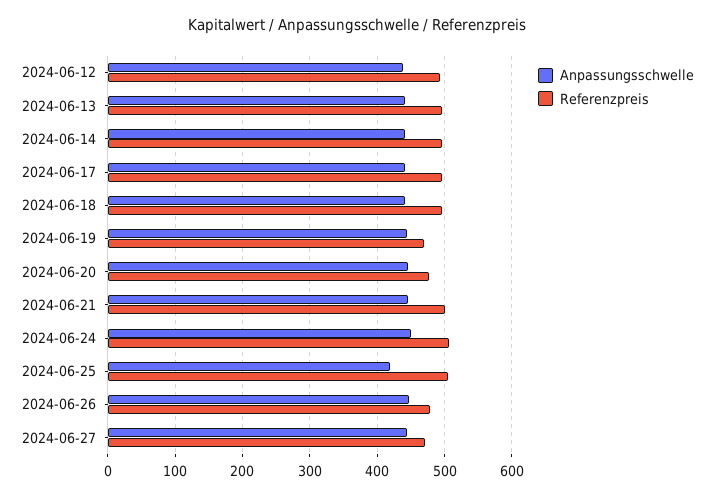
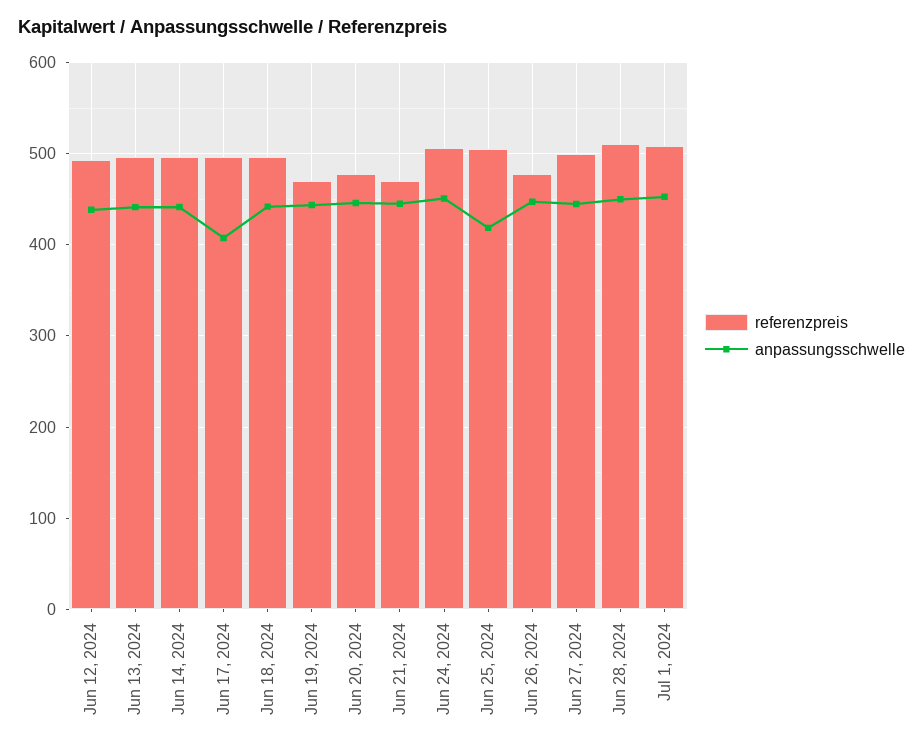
Anpassungsschwelle, 2024-06-17: 440 -> 410
Referenzpreis, 2024-06-21: 500 -> 470
Referenzpreis, 2024-06-27: 470 -> 500
Referenzpreis, Jun 28, 2024: none -> 510
Anpassungsschwelle, Jun 28, 2024: none -> 450
Referenzpreis, Jul 1, 2024: none -> 510
Anpassungsschwelle, Jul 1, 2024: none -> 450

